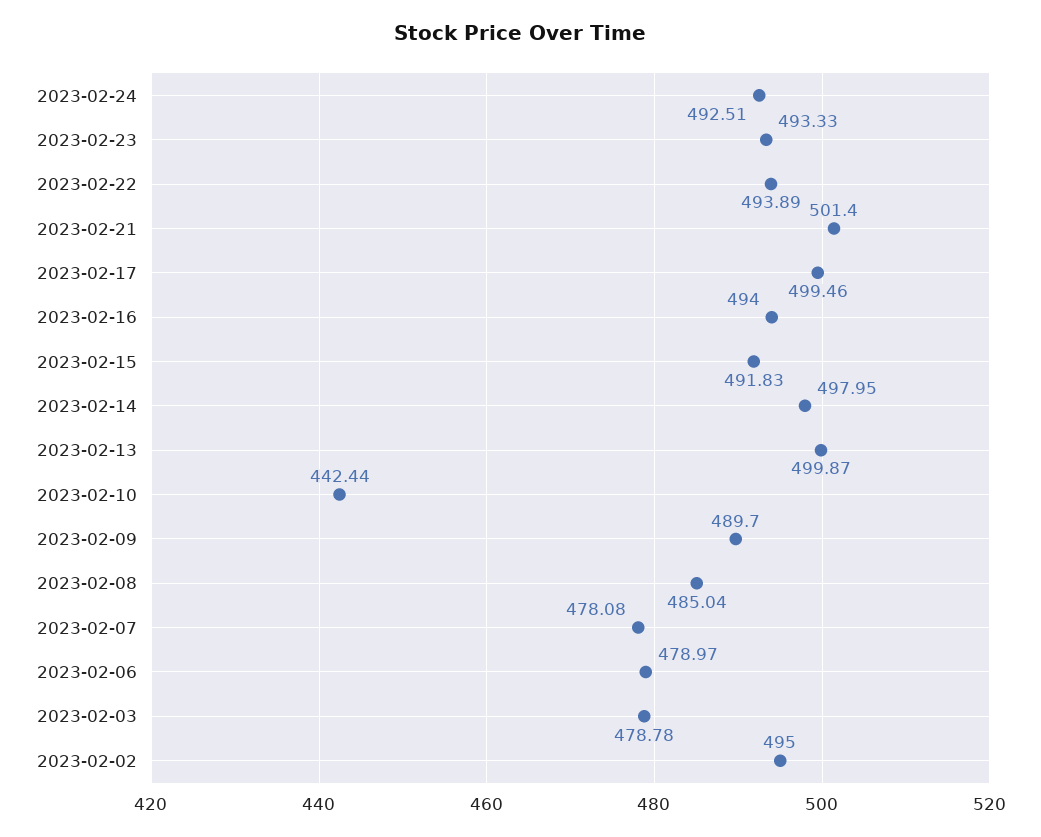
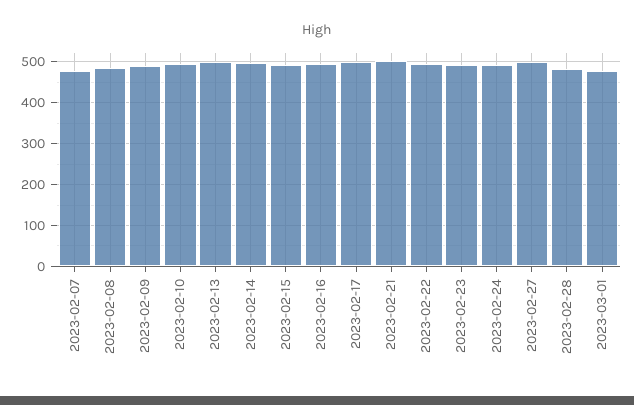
2023-02-10: 442.44 -> 500
2023-02-06: 478.97 -> none
2023-02-03: 478.78 -> none
2023-02-02: 495 -> none
2023-02-27: none -> 500
2023-02-28: none -> 480
2023-03-01: none -> 480

